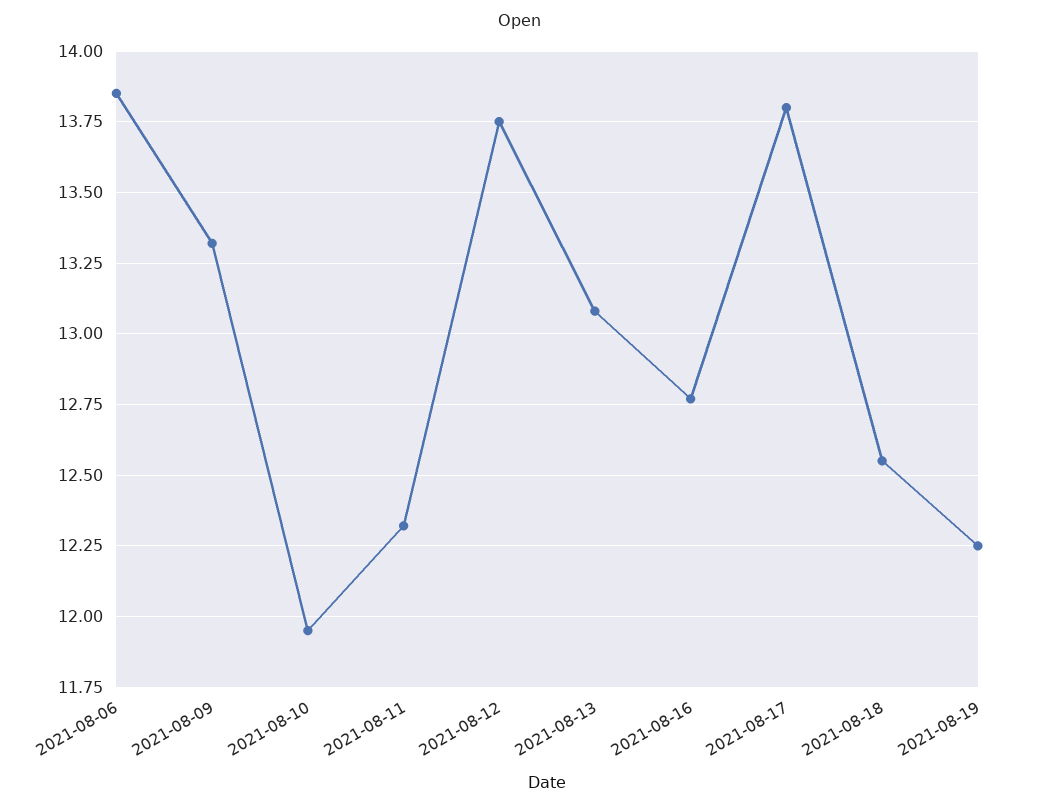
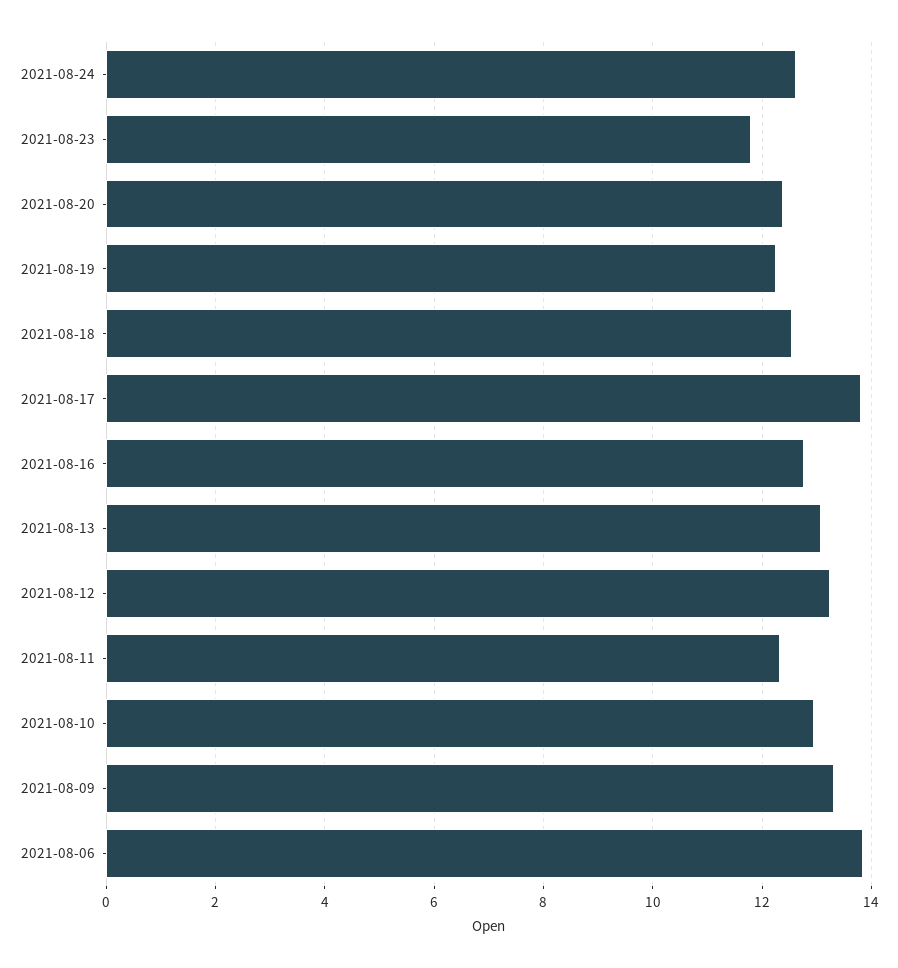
2021-08-10: 11.95 -> 13
2021-08-12: 13.75 -> 13.2
2021-08-24: none -> 12.6
2021-08-23: none -> 11.8
2021-08-20: none -> 12.4

